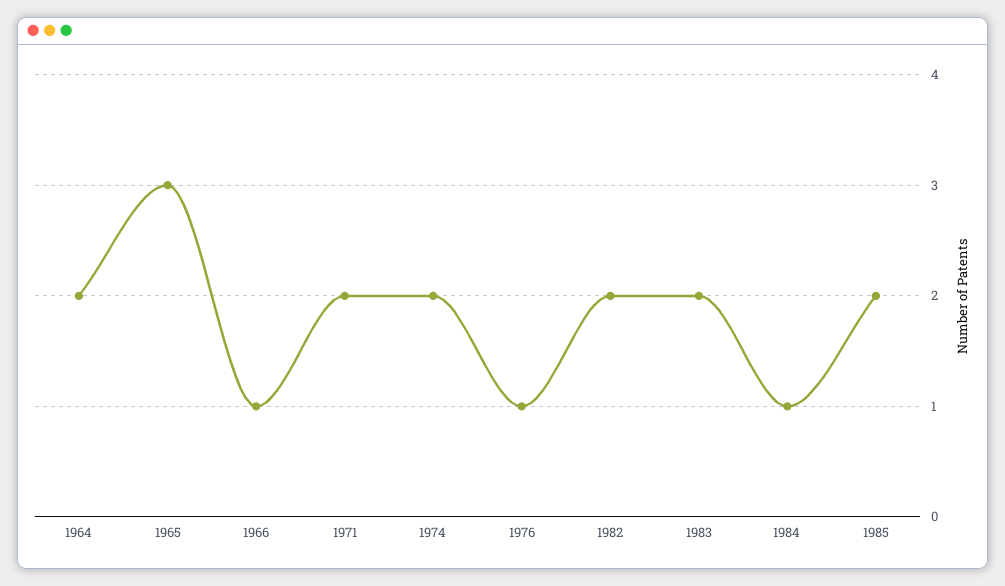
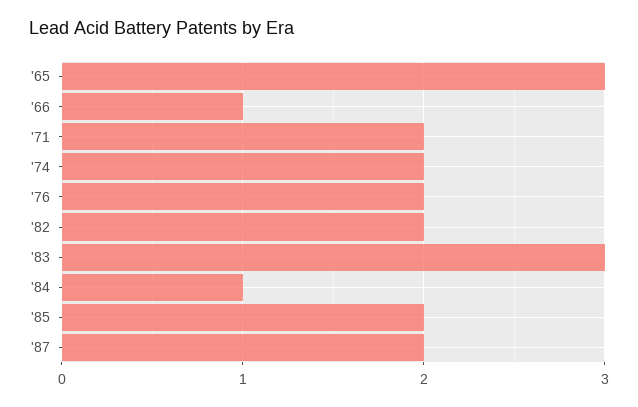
1964: 2 -> none
1976: 1 -> 2
1983: 2 -> 3
'87: none -> 2

